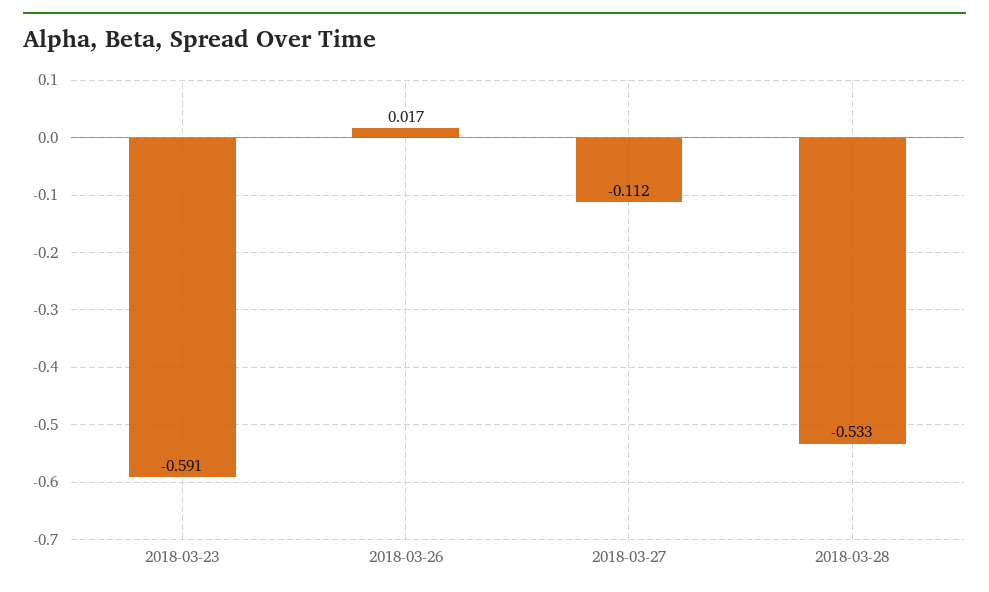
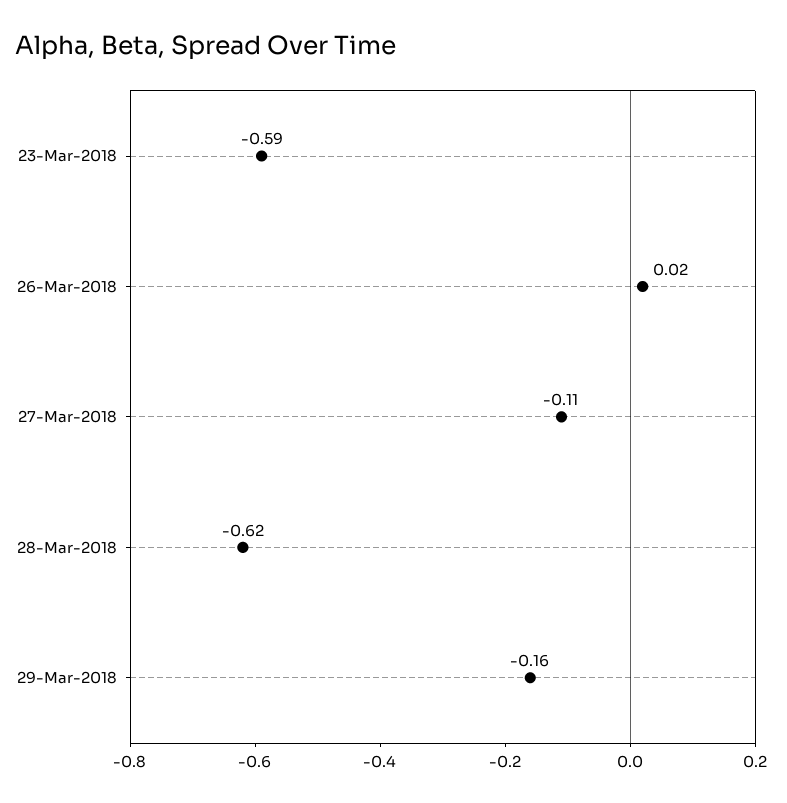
2018-03-28: -0.533 -> -0.62
29-Mar-2018: none -> -0.16

